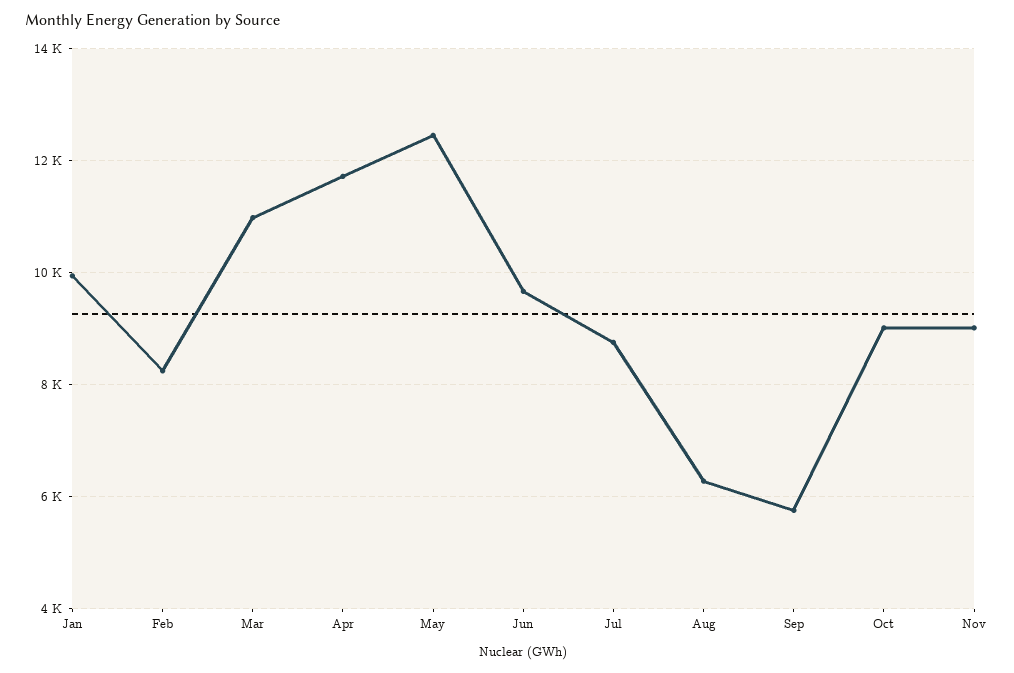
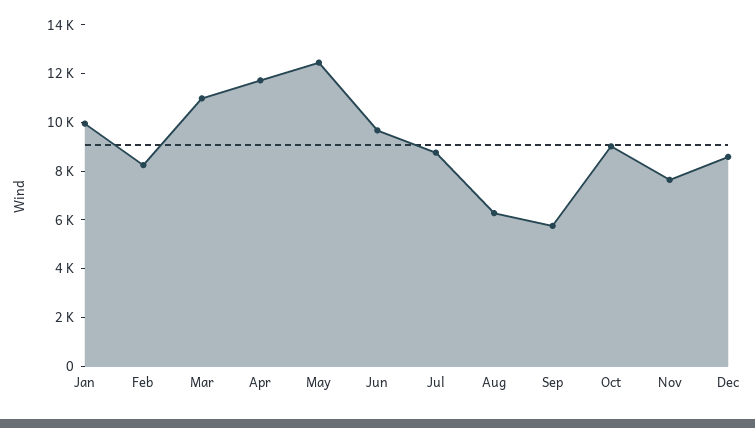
Nov: 9000 -> 7500
Dec: none -> 8500

